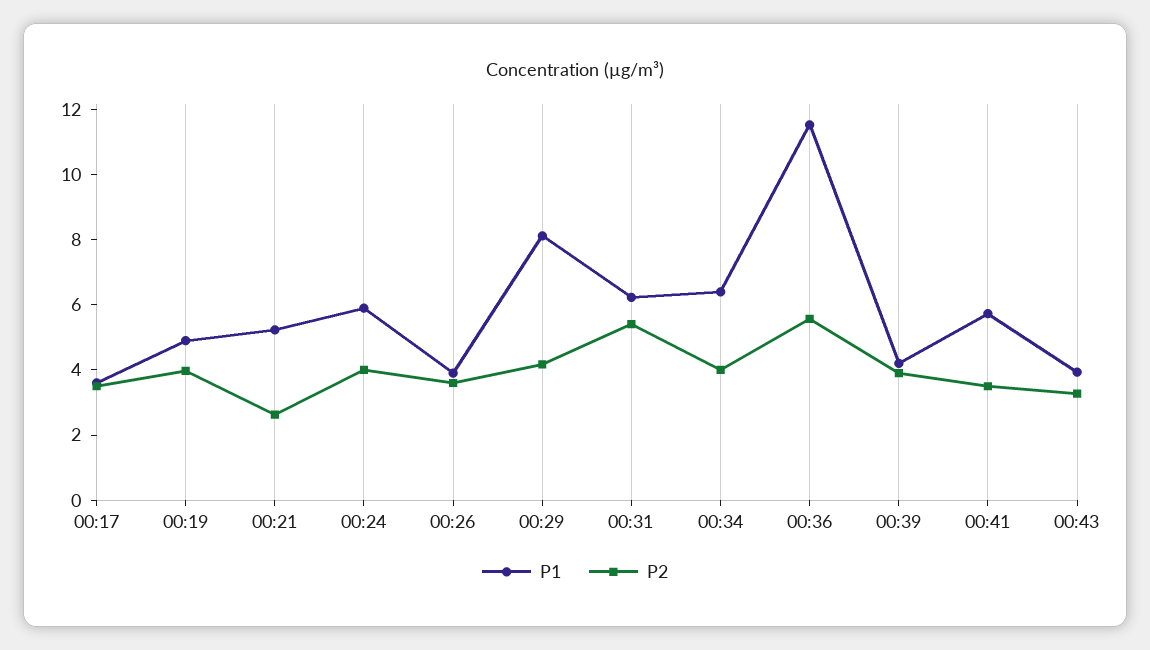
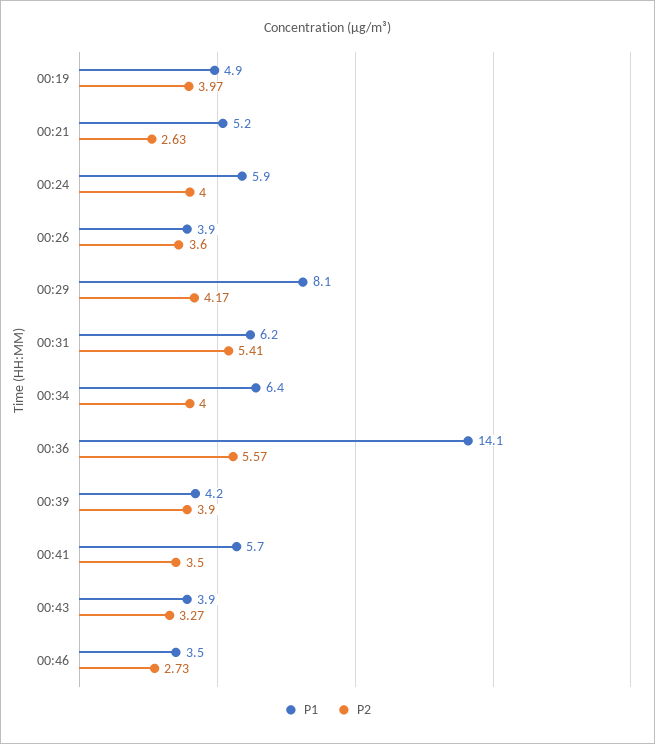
P1, 00:17: 3.5 -> none
P2, 00:17: 3.5 -> none
P1, 00:36: 11.5 -> 14.1
P1, 00:46: none -> 3.5
P2, 00:46: none -> 2.73

